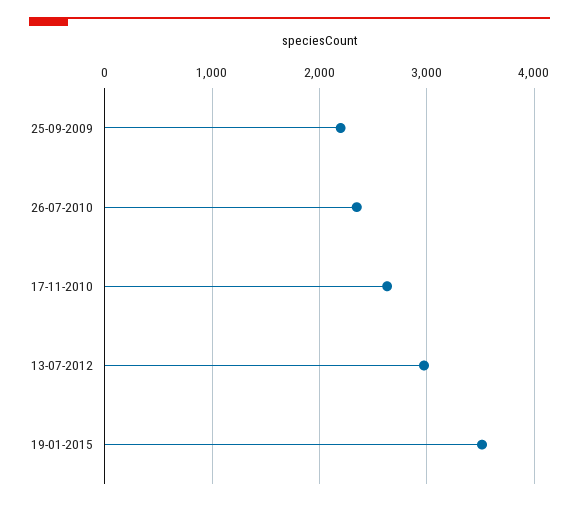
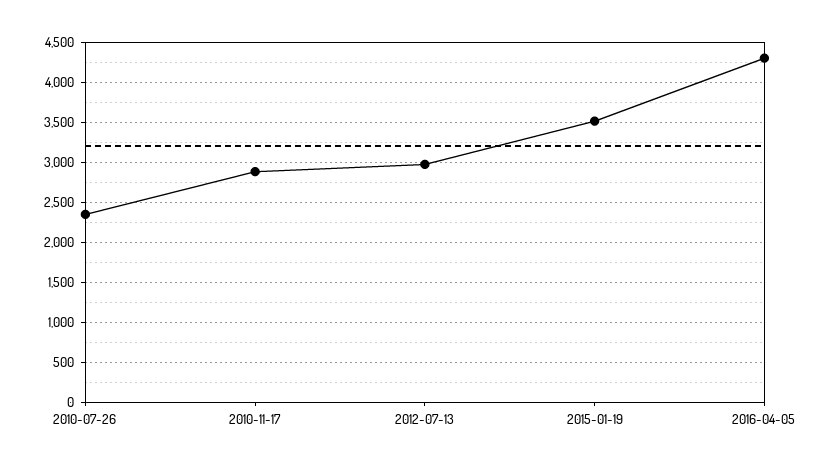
25-09-2009: 2200 -> none
17-11-2010: 2600 -> 2900
2016-04-05: none -> 4300

